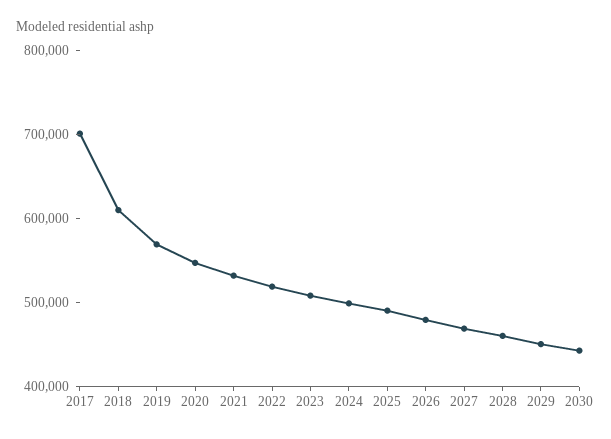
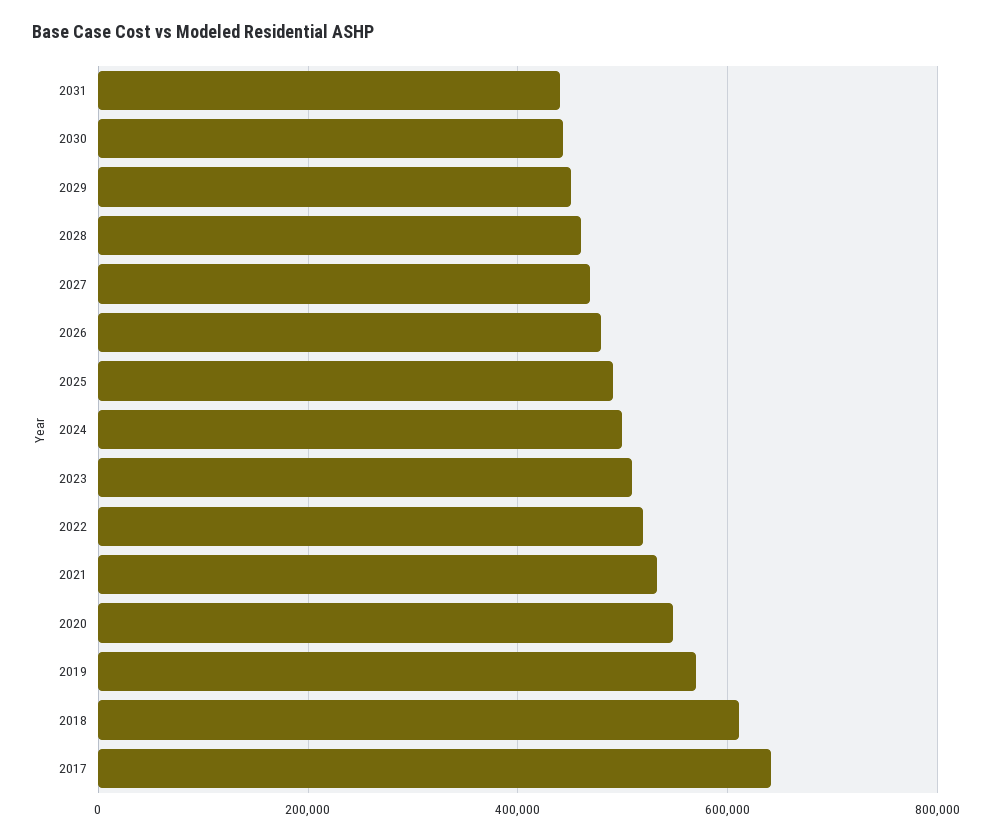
2017: 700000 -> 640000
2031: none -> 440000

